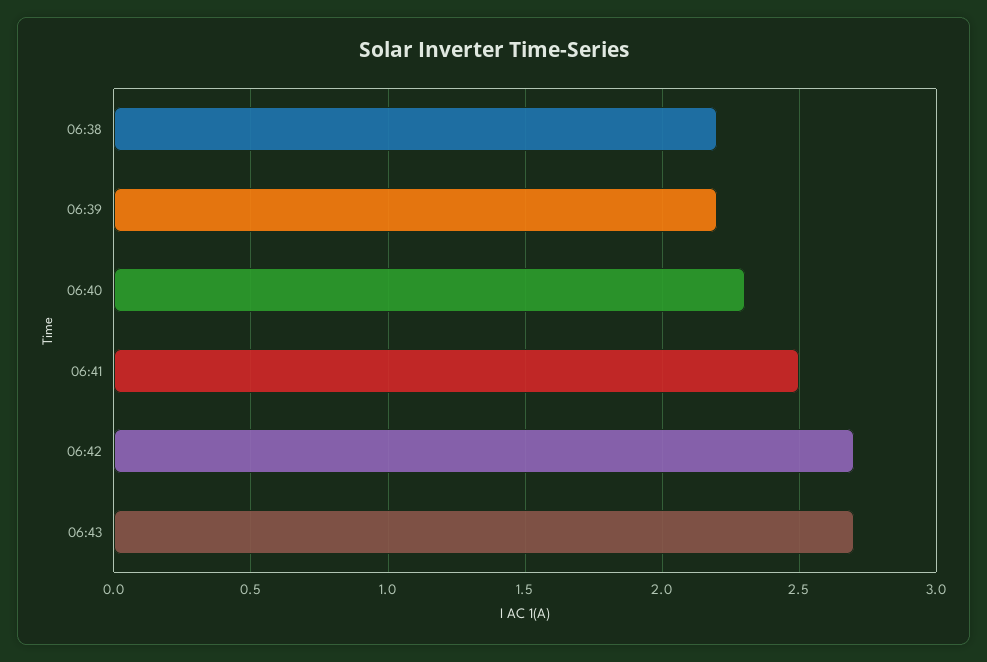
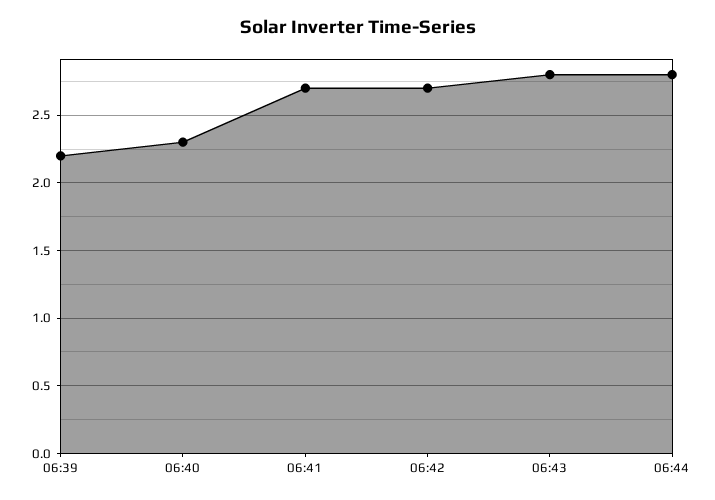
06:38: 2.2 -> none
06:41: 2.5 -> 2.7
06:43: 2.7 -> 2.8
06:44: none -> 2.8

